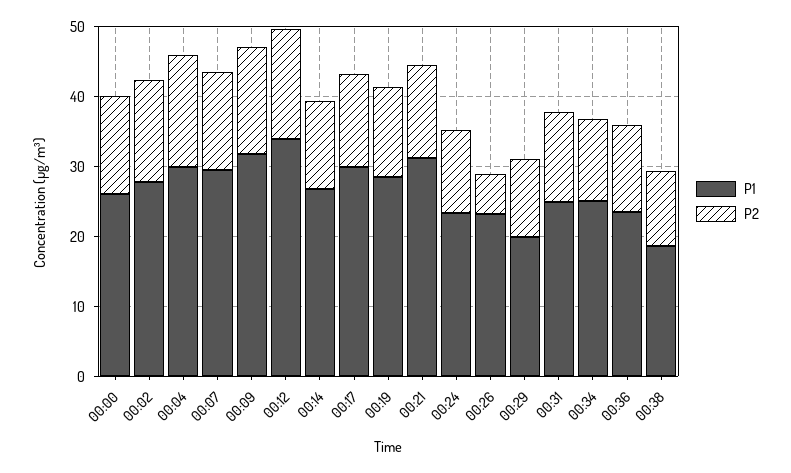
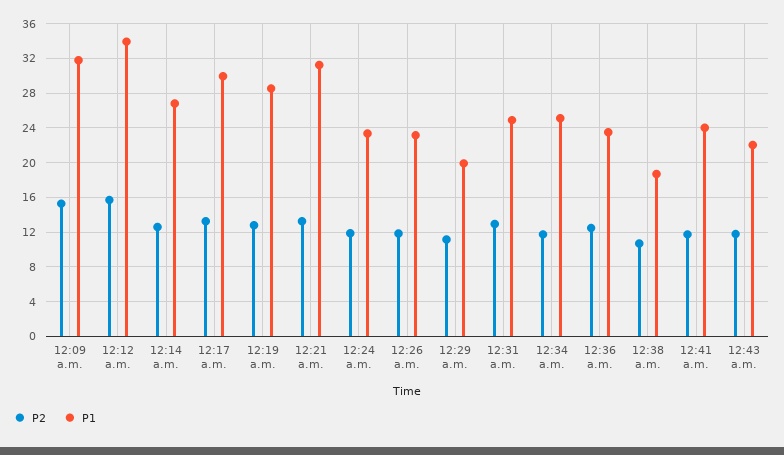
P1, 00:00: 26 -> none
P2, 00:00: 14 -> none
P1, 00:02: 28 -> none
P2, 00:02: 14 -> none
P1, 00:04: 30 -> none
P2, 00:04: 16 -> none
P1, 00:07: 30 -> none
P2, 00:07: 14 -> none
P2, 00:26: 6 -> 12
P2, 12:41 a.m.: none -> 12
P1, 12:41 a.m.: none -> 24
P2, 12:43 a.m.: none -> 12
P1, 12:43 a.m.: none -> 22

